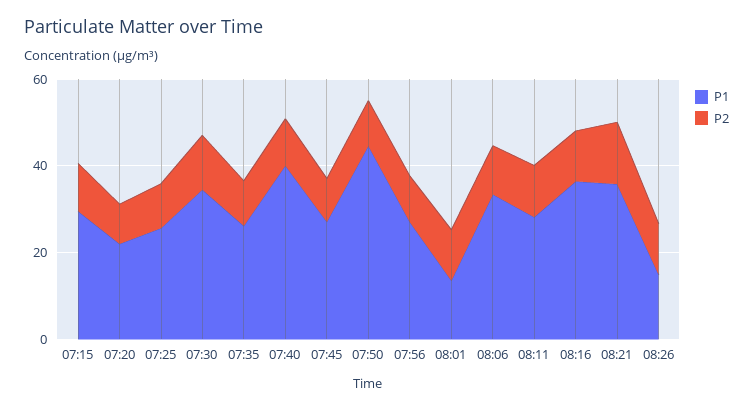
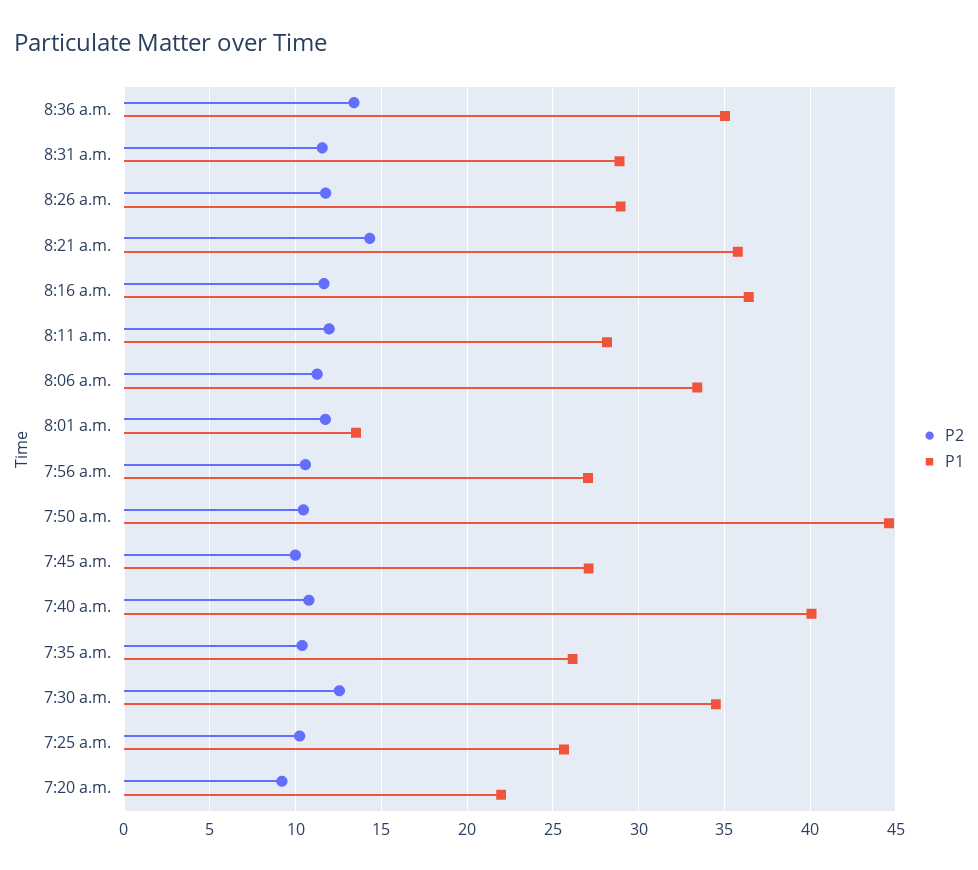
P1, 07:15: 30 -> none
P2, 07:15: 10 -> none
P1, 08:26: 15 -> 29
P2, 8:36 a.m.: none -> 13.5
P1, 8:36 a.m.: none -> 35
P2, 8:31 a.m.: none -> 11.5
P1, 8:31 a.m.: none -> 29

